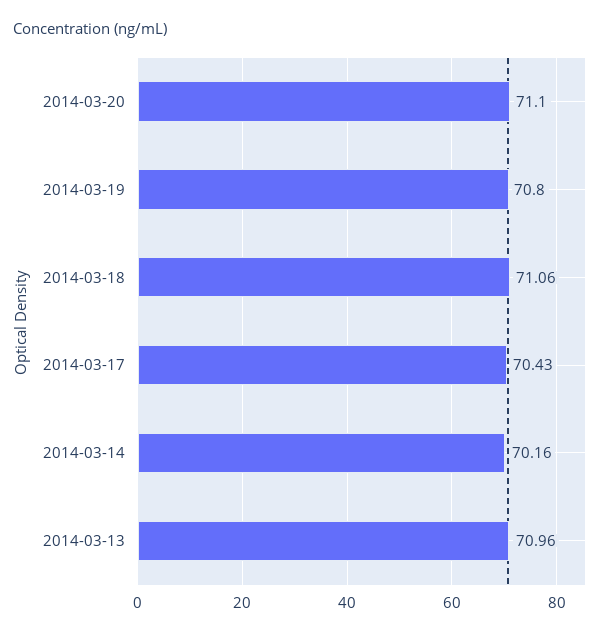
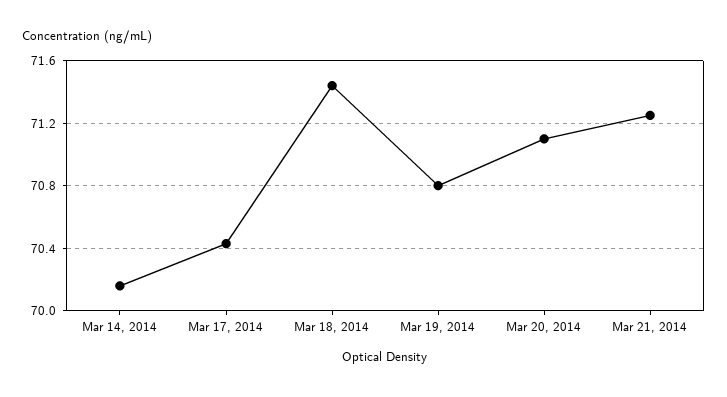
2014-03-18: 71.06 -> 71.45
2014-03-13: 70.96 -> none
Mar 21, 2014: none -> 71.25

